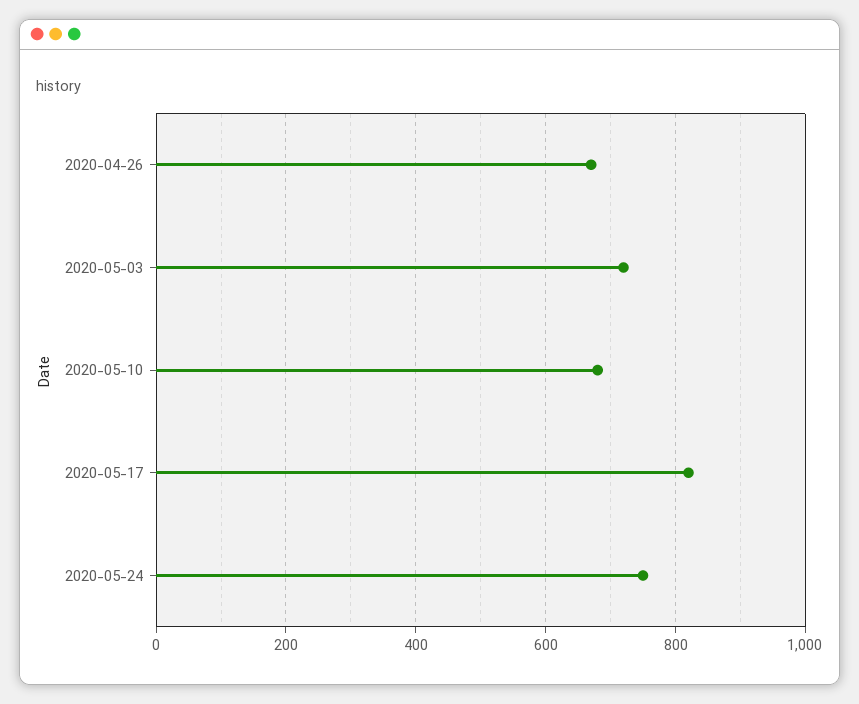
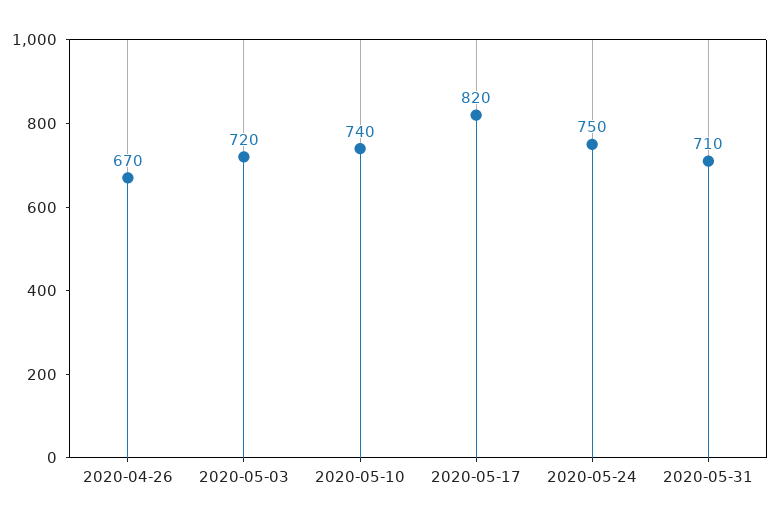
2020-05-10: 680 -> 740
2020-05-31: none -> 710

